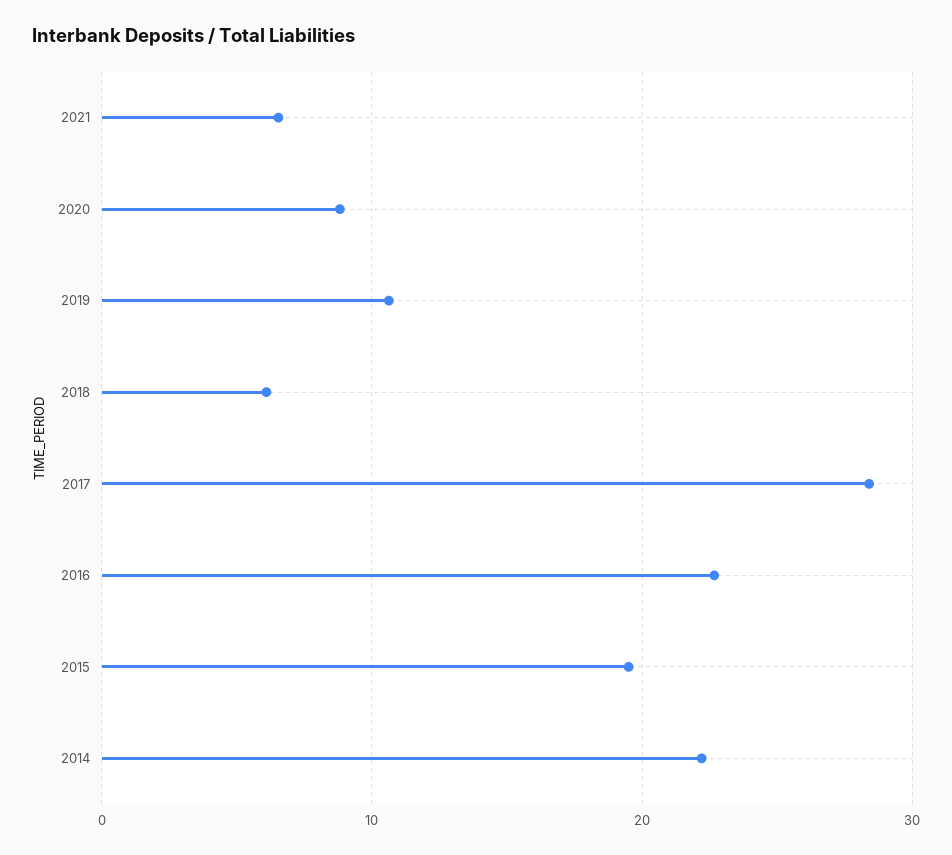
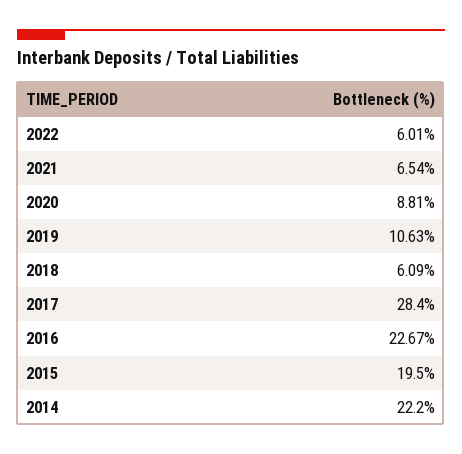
2022: none -> 6.01

